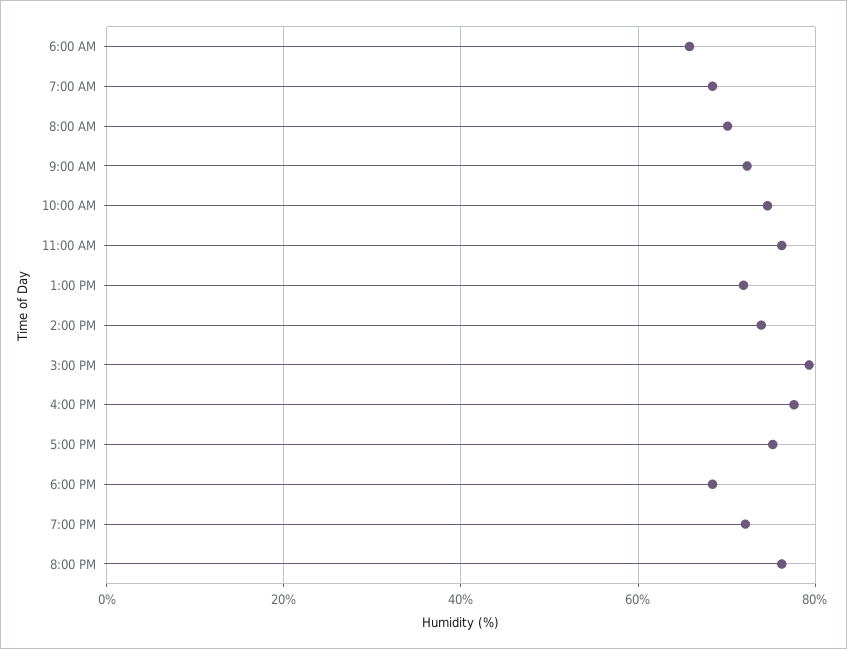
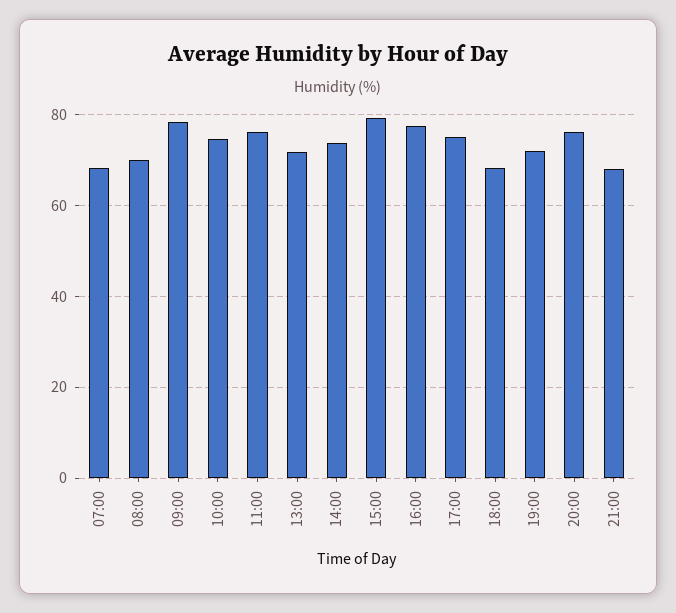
6:00 AM: 66 -> none
9:00 AM: 72 -> 78
21:00: none -> 68

